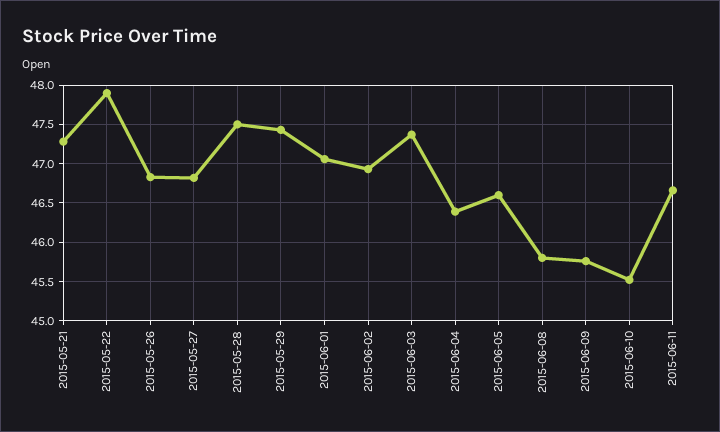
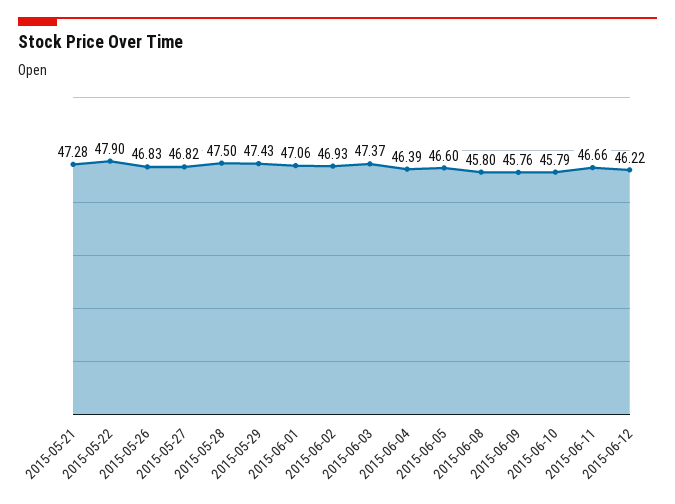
2015-06-10: 45.5 -> 45.79
2015-06-12: none -> 46.22

